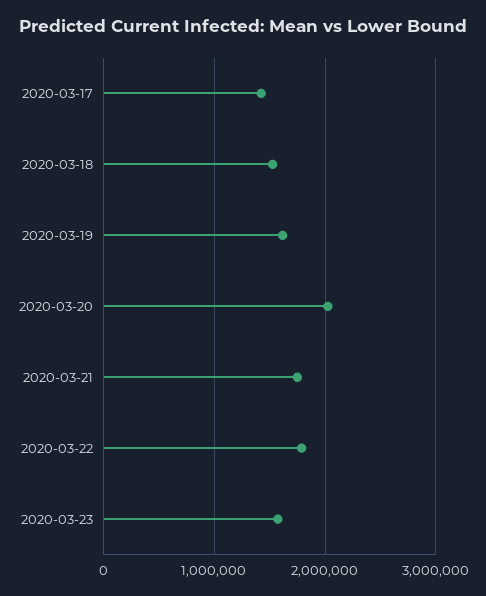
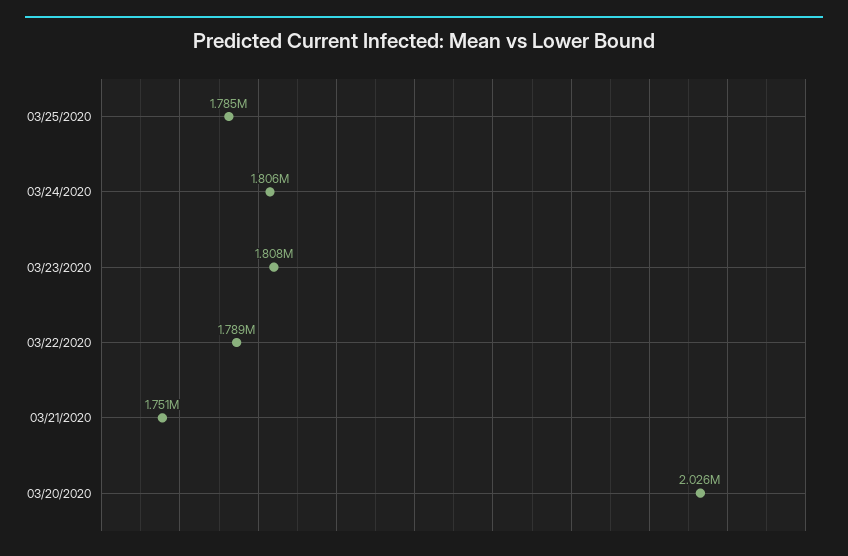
2020-03-17: 1400000 -> none
2020-03-18: 1500000 -> none
2020-03-19: 1600000 -> none
2020-03-23: 1600000 -> 1808000
03/25/2020: none -> 1785000
03/24/2020: none -> 1806000

